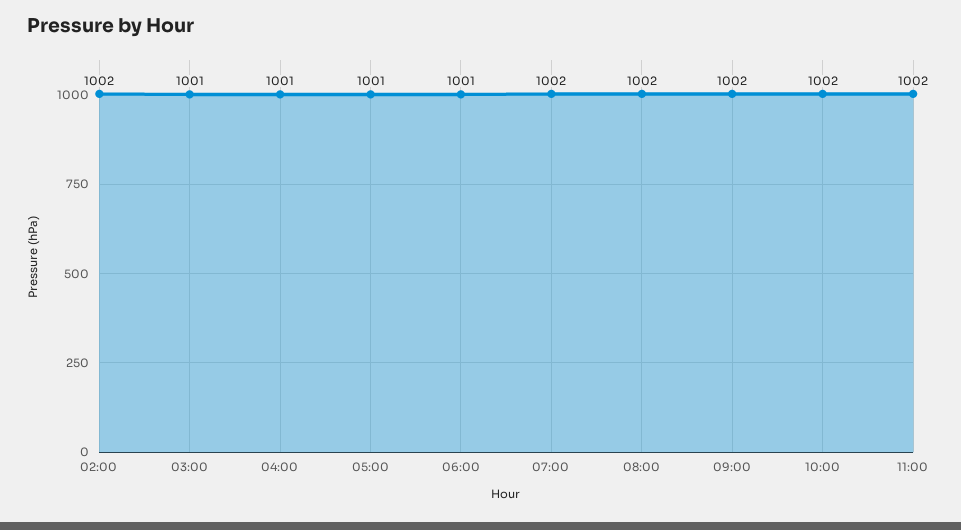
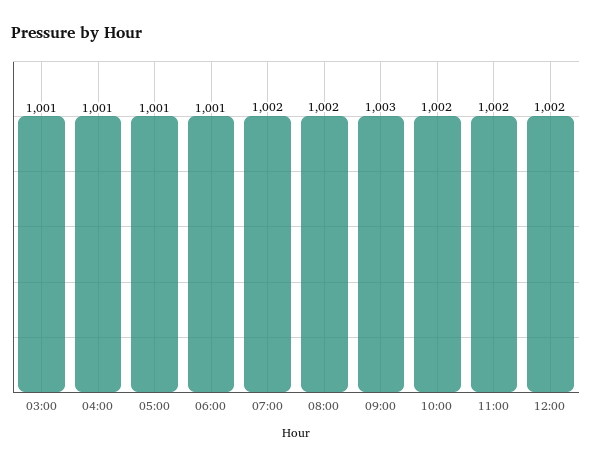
02:00: 1002 -> none
09:00: 1002 -> 1003
12:00: none -> 1002

